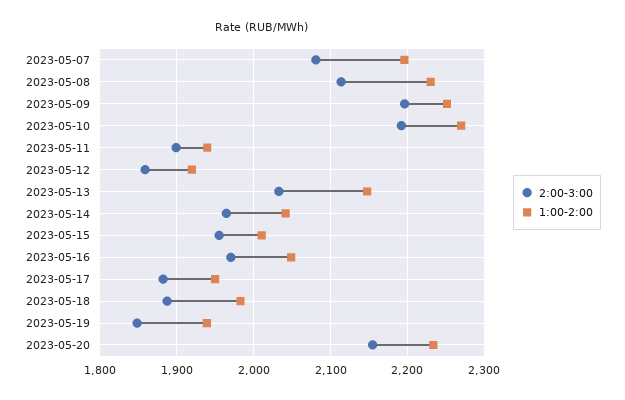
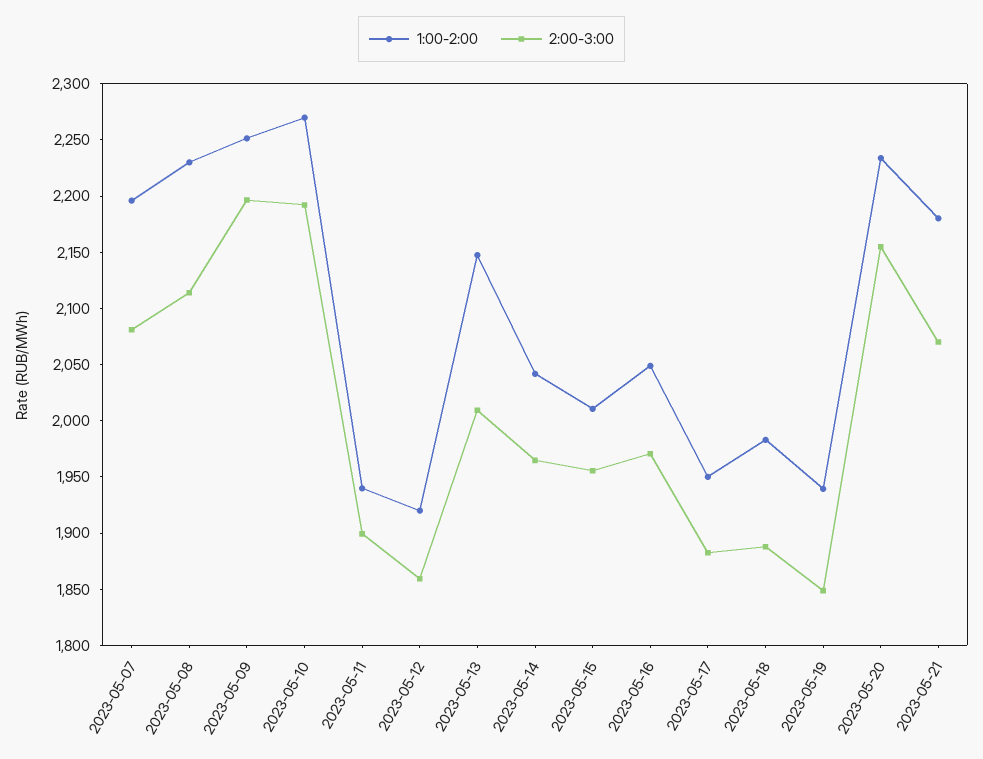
2:00-3:00, 2023-05-13: 2030 -> 2010
1:00-2:00, 2023-05-21: none -> 2180
2:00-3:00, 2023-05-21: none -> 2070

